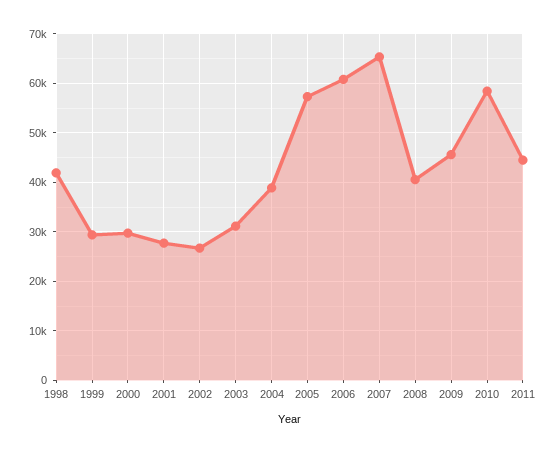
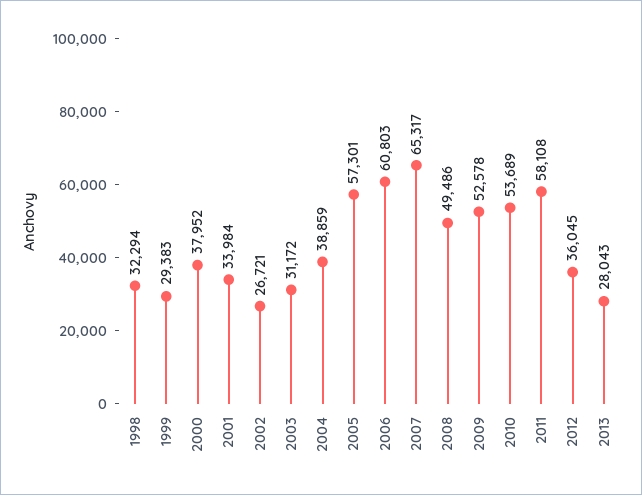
1998: 42000 -> 32294
2000: 30000 -> 37952
2001: 28000 -> 33984
2008: 40000 -> 49486
2009: 46000 -> 52578
2010: 58000 -> 53689
2011: 44000 -> 58108
2012: none -> 36045
2013: none -> 28043

